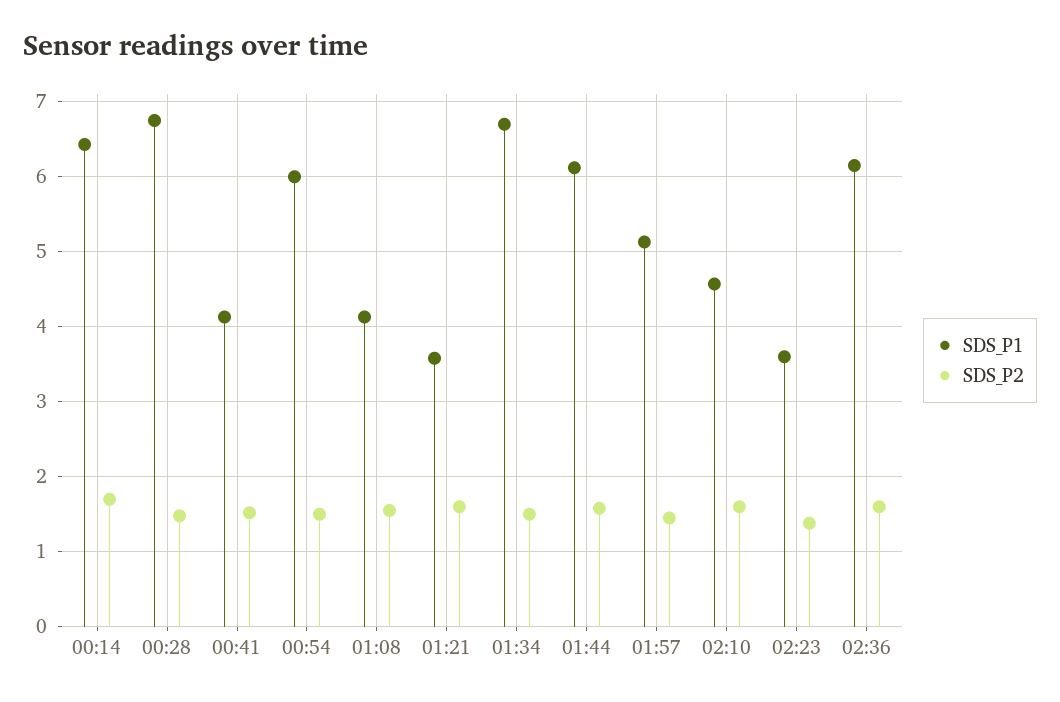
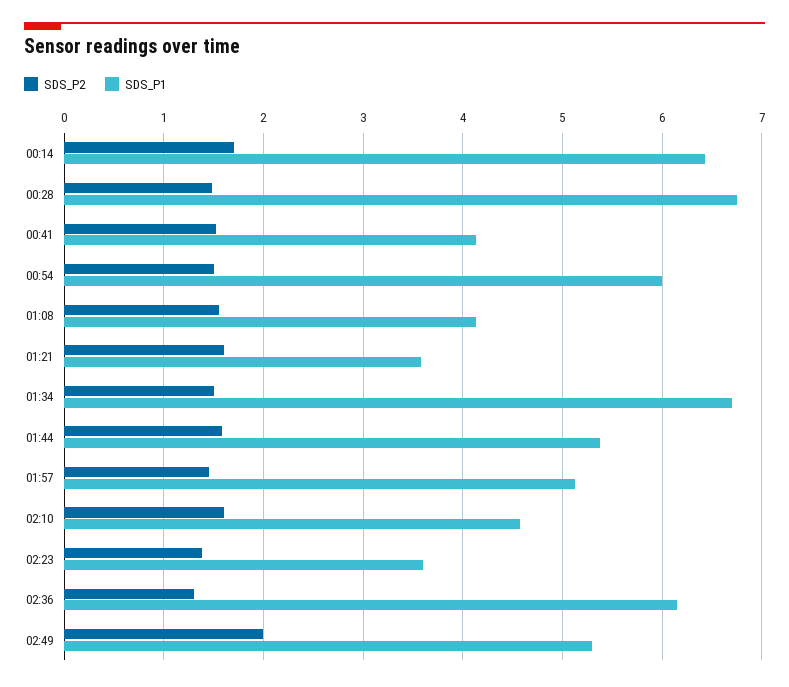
SDS_P1, 01:44: 6.1 -> 5.4
SDS_P2, 02:36: 1.6 -> 1.3
SDS_P2, 02:49: none -> 2
SDS_P1, 02:49: none -> 5.3

